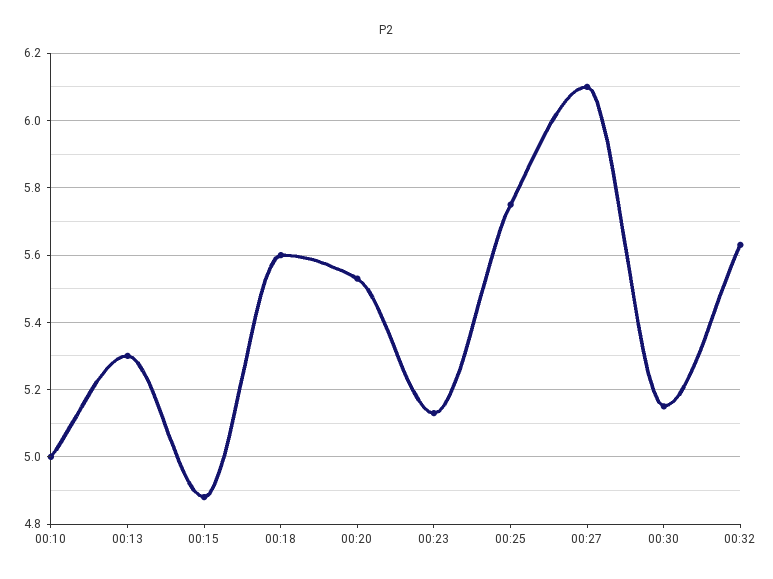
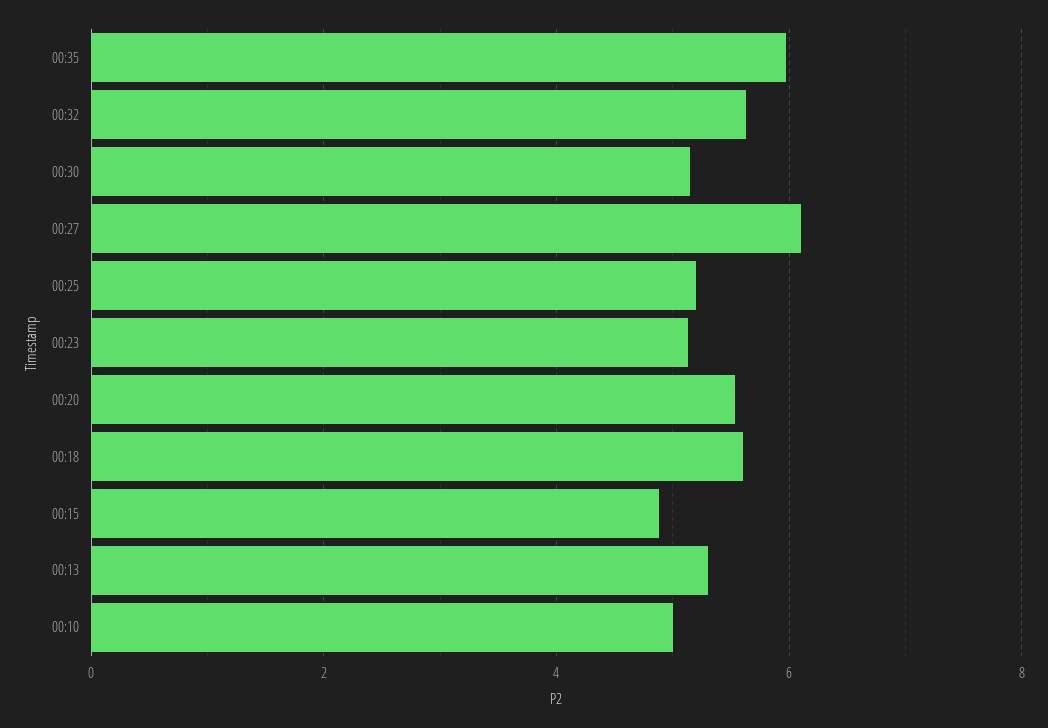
00:25: 5.75 -> 5.2
00:35: none -> 6

